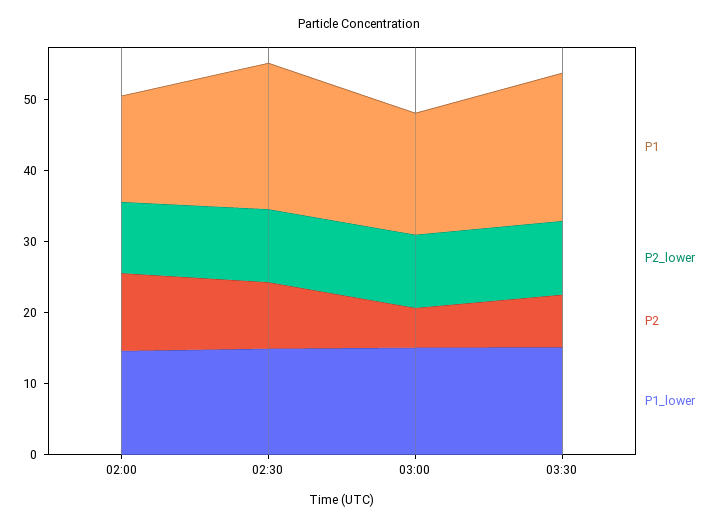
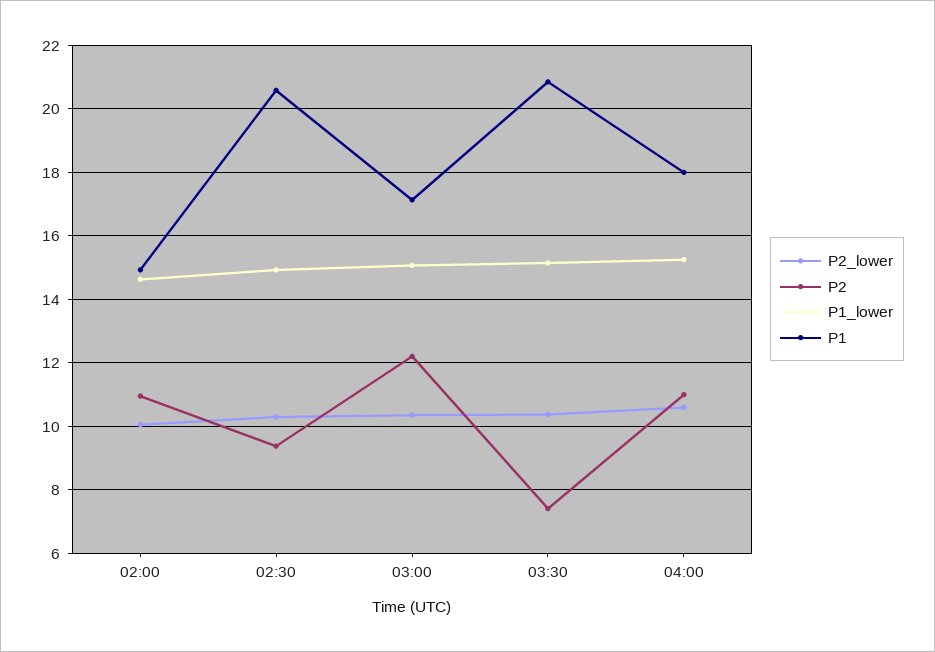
P2, 03:00: 6 -> 12.2
P2_lower, 04:00: none -> 10.6
P2, 04:00: none -> 11
P1_lower, 04:00: none -> 15.2
P1, 04:00: none -> 18

